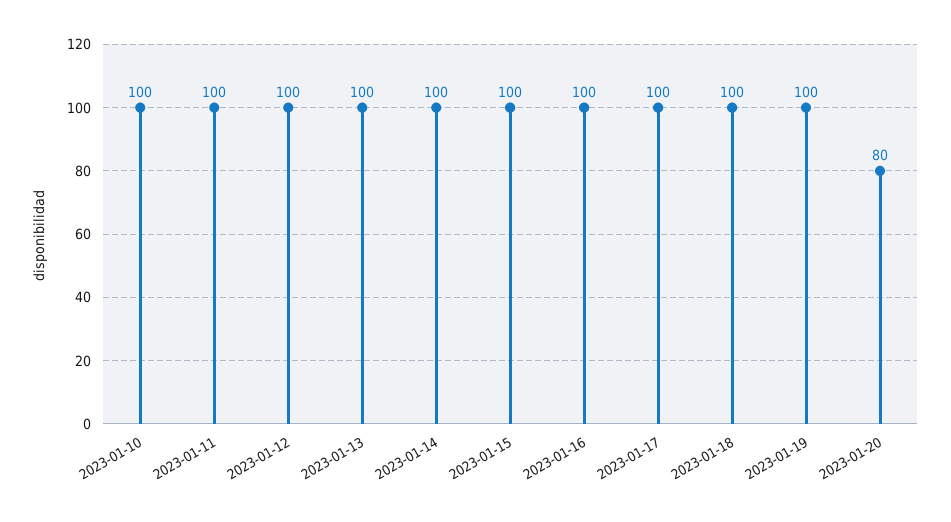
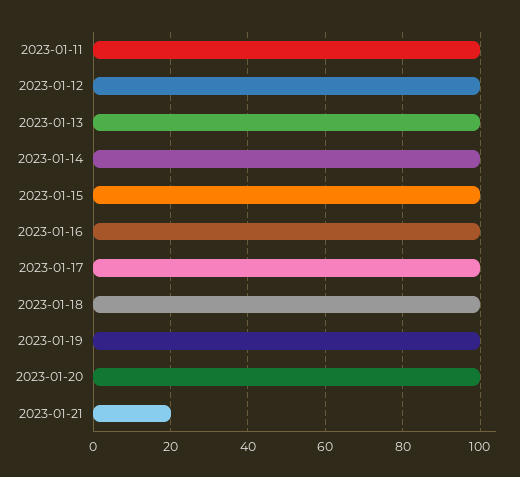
2023-01-10: 100 -> none
2023-01-20: 80 -> 100
2023-01-21: none -> 20

